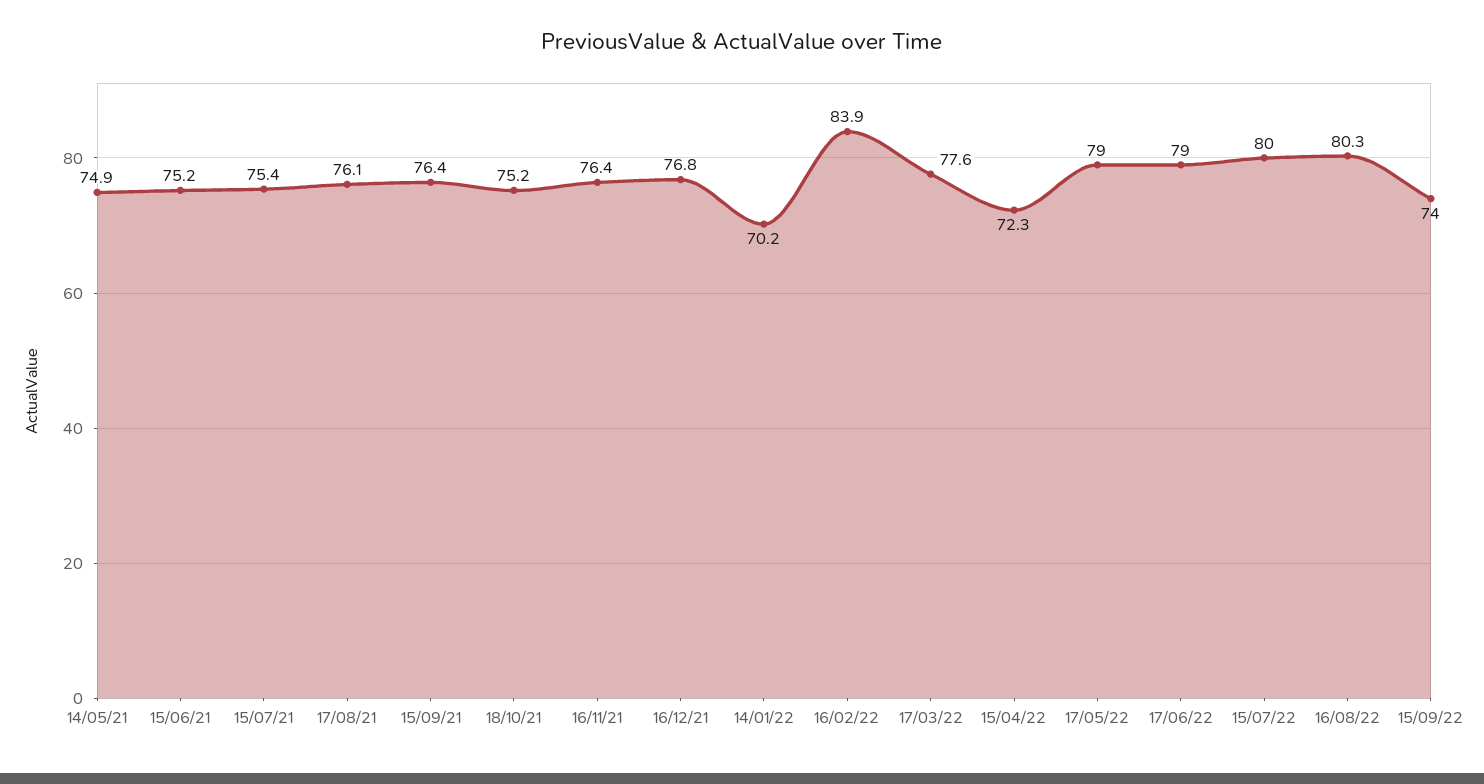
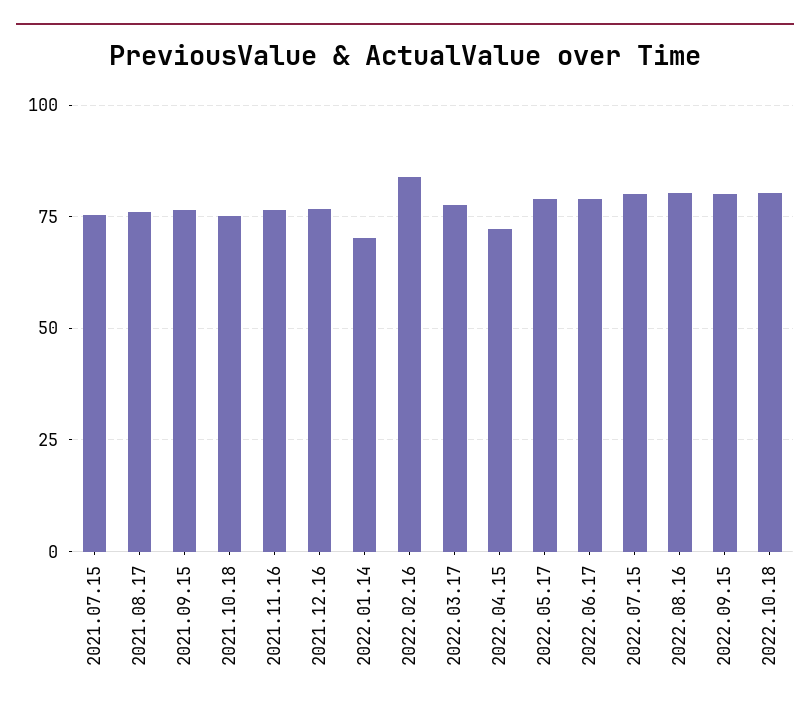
14/05/21: 74.9 -> none
15/06/21: 75.2 -> none
15/09/22: 74 -> 80
2022.10.18: none -> 80

